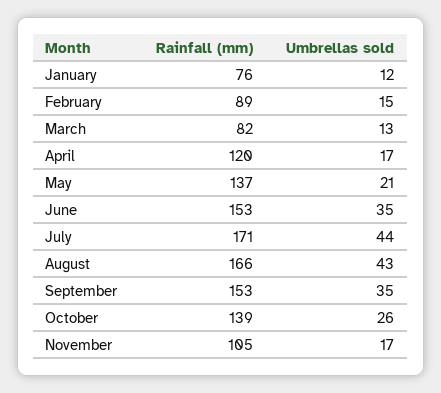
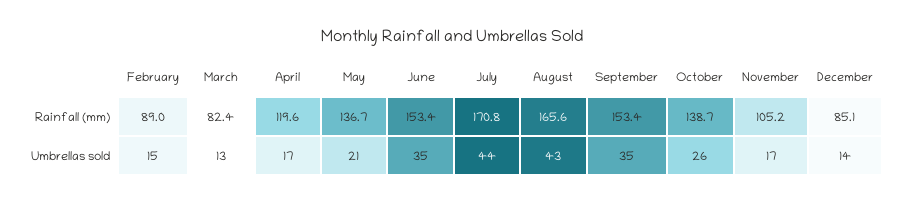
Rainfall (mm), January: 76 -> none
Umbrellas sold, January: 12 -> none
Rainfall (mm), December: none -> 85.1
Umbrellas sold, December: none -> 14

